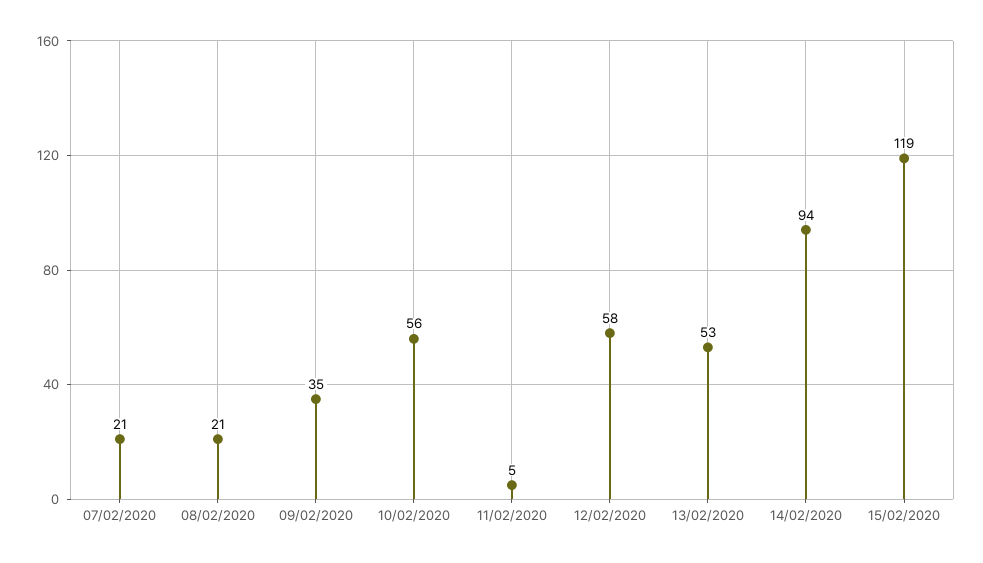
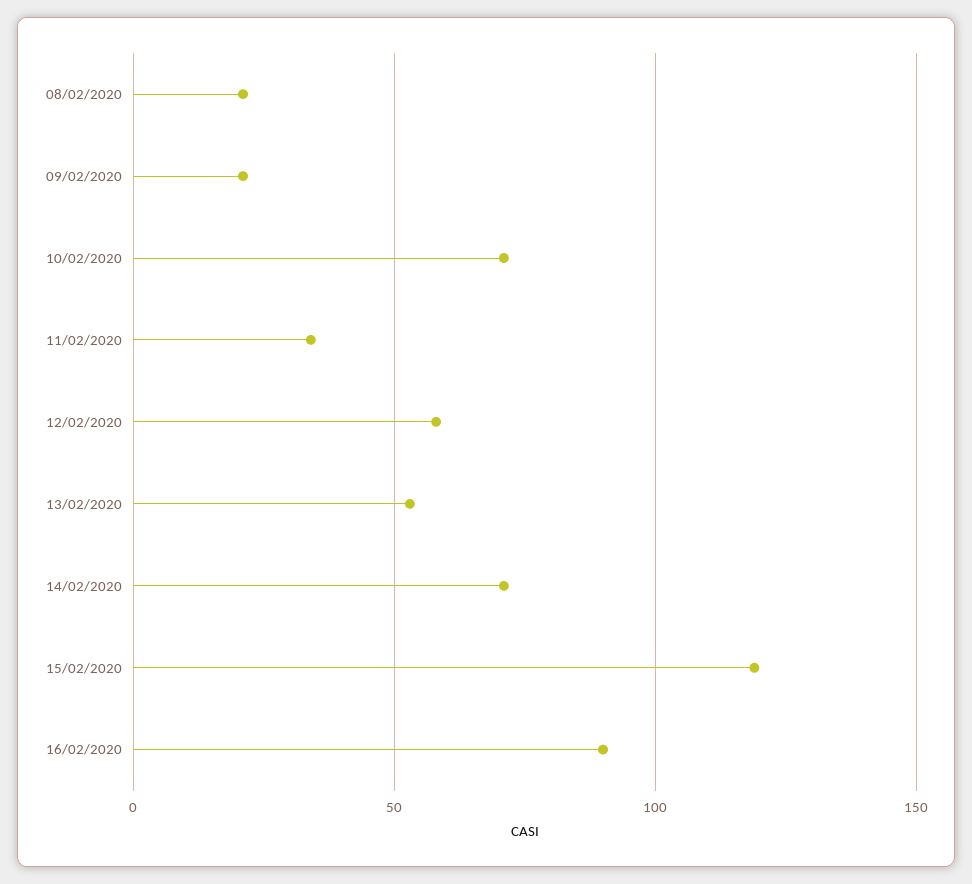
07/02/2020: 21 -> none
09/02/2020: 35 -> 20
10/02/2020: 56 -> 70
11/02/2020: 5 -> 35
14/02/2020: 94 -> 70
16/02/2020: none -> 90

